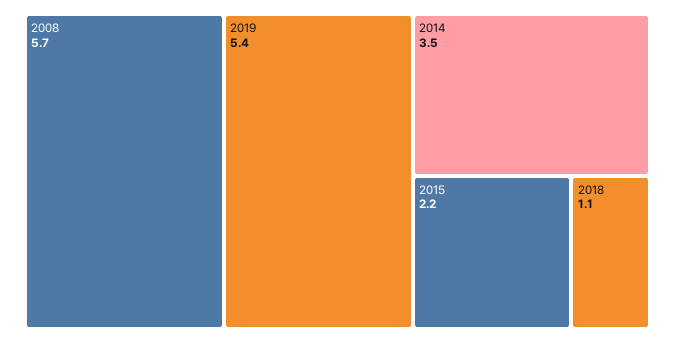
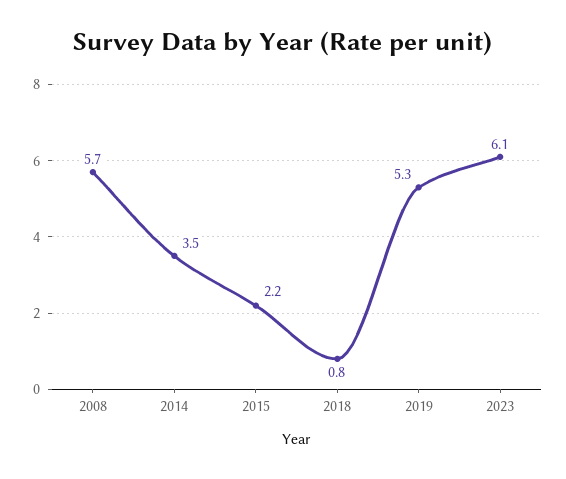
2019: 5.4 -> 5.3
2018: 1.1 -> 0.8
2023: none -> 6.1

